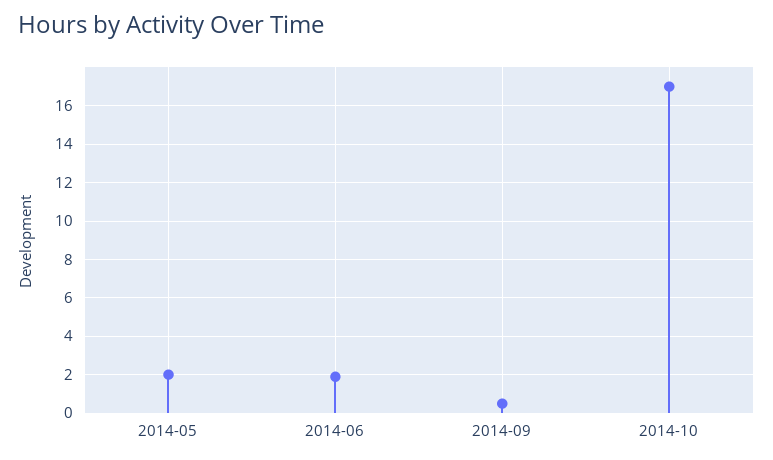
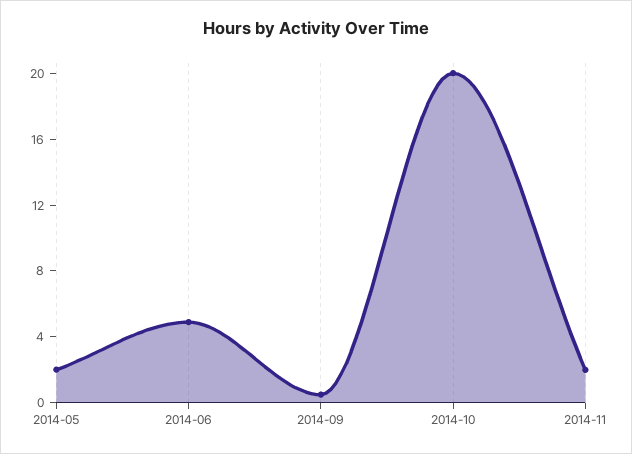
2014-06: 2 -> 5
2014-10: 17 -> 20
2014-11: none -> 2

